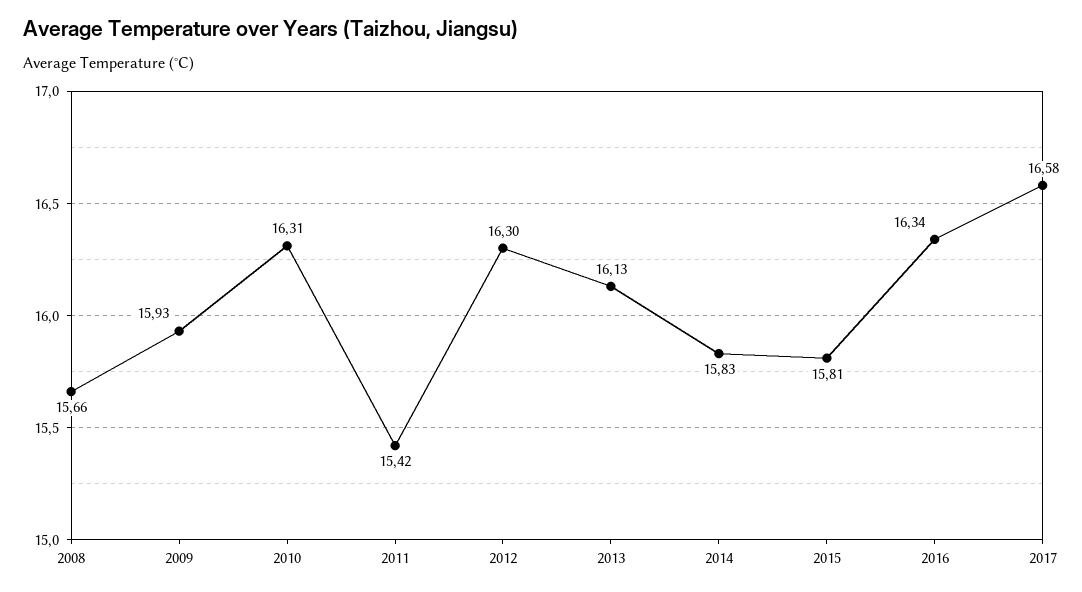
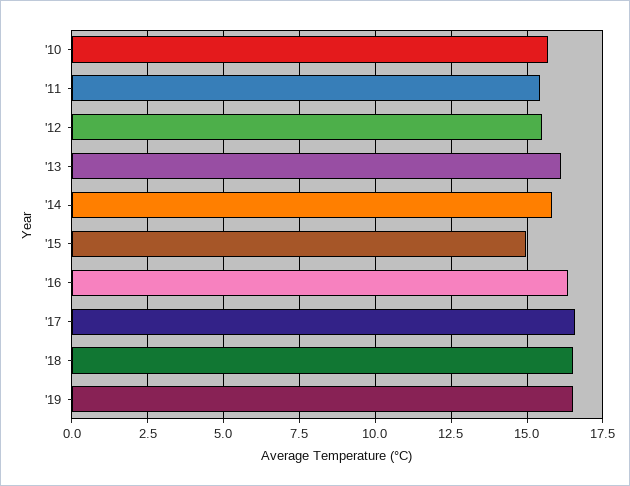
2008: 15.66 -> none
2009: 15.93 -> none
2010: 16.31 -> 15.75
2012: 16.3 -> 15.5
2015: 15.81 -> 15
'18: none -> 16.5
'19: none -> 16.5

